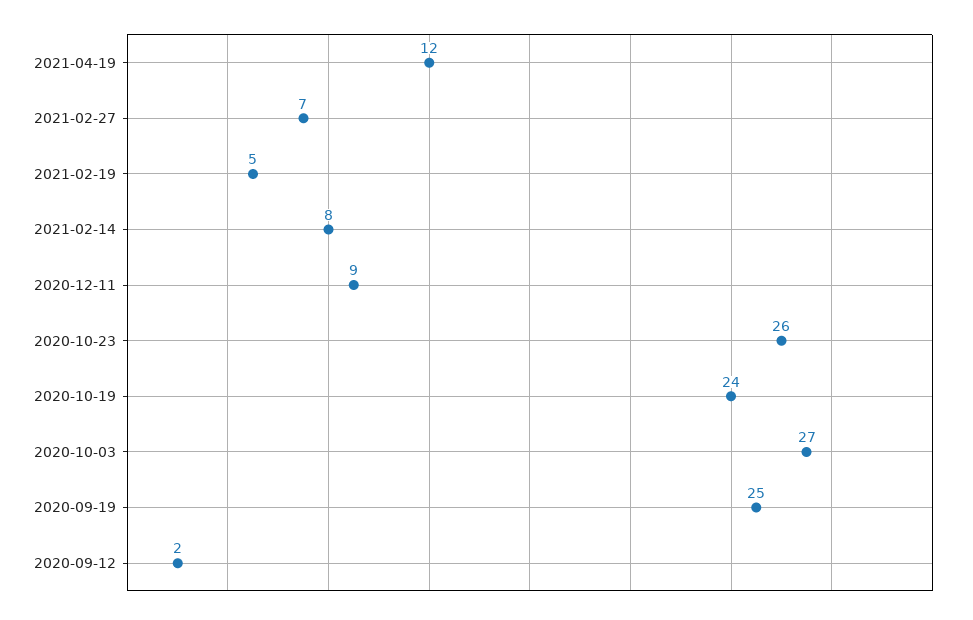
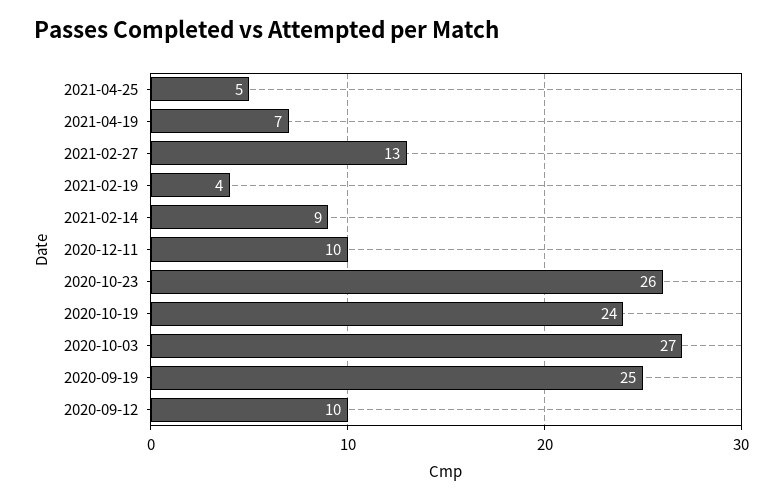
2021-04-19: 12 -> 7
2021-02-27: 7 -> 13
2021-02-19: 5 -> 4
2021-02-14: 8 -> 9
2020-12-11: 9 -> 10
2020-09-12: 2 -> 10
2021-04-25: none -> 5

